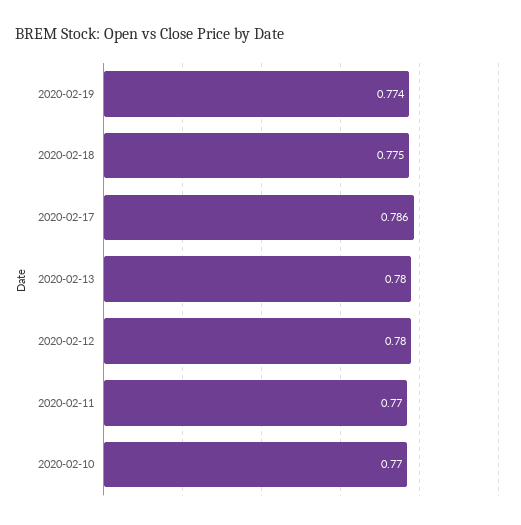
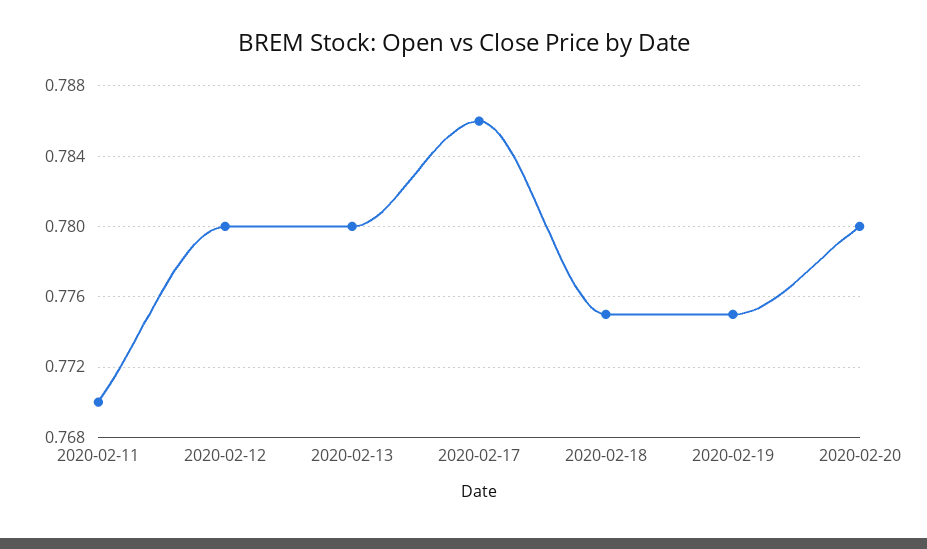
2020-02-19: 0.774 -> 0.775
2020-02-10: 0.77 -> none
2020-02-20: none -> 0.78

